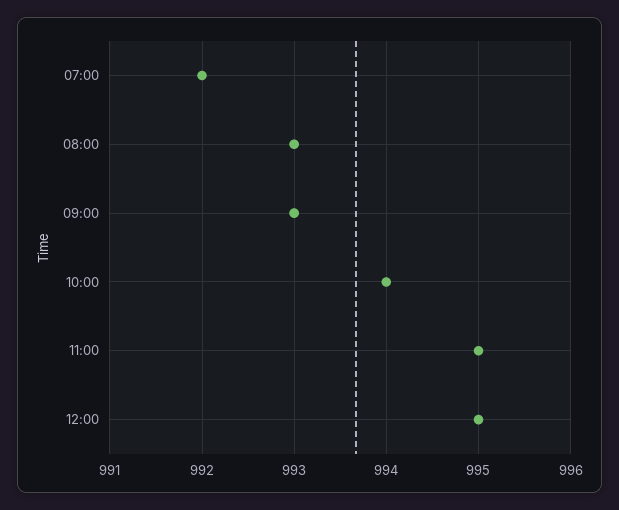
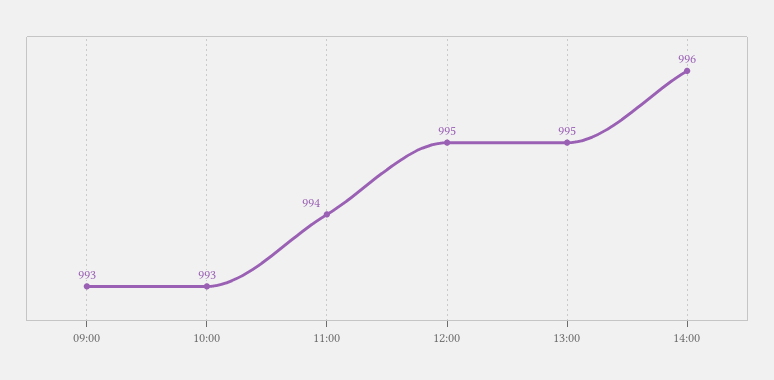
07:00: 992 -> none
08:00: 993 -> none
10:00: 994 -> 993
11:00: 995 -> 994
13:00: none -> 995
14:00: none -> 996

